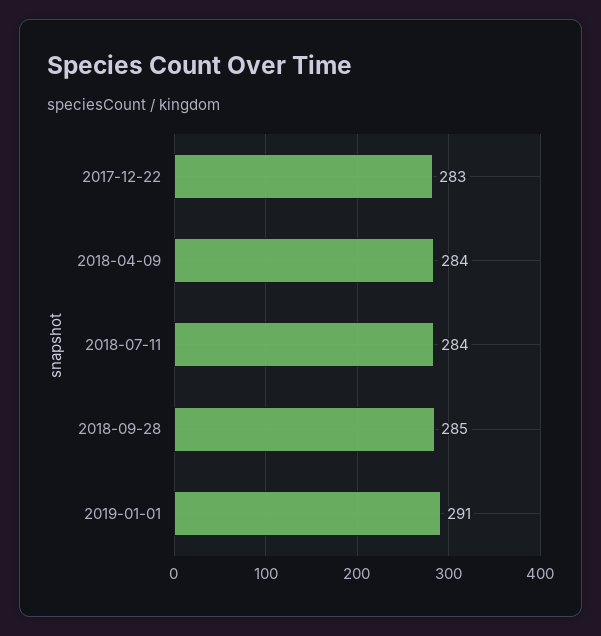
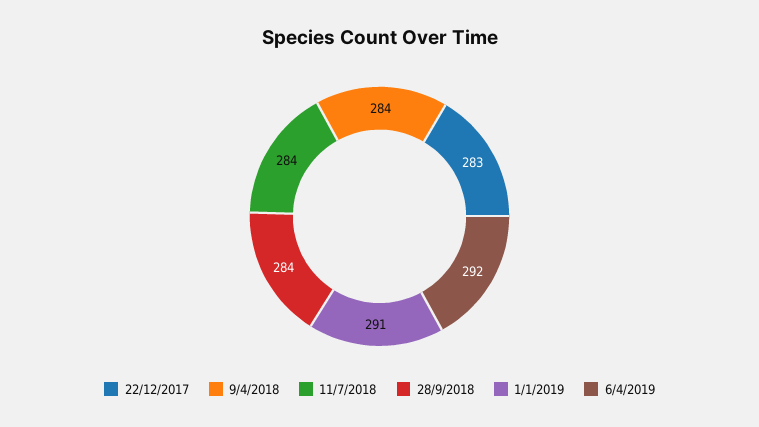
2018-09-28: 285 -> 284
6/4/2019: none -> 292

